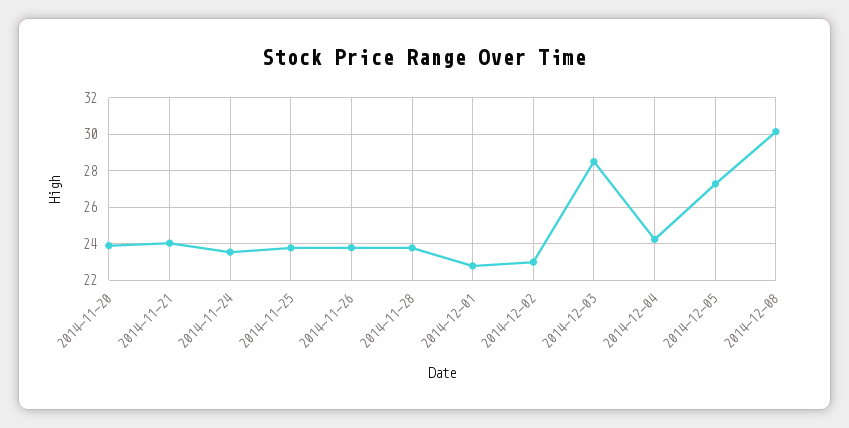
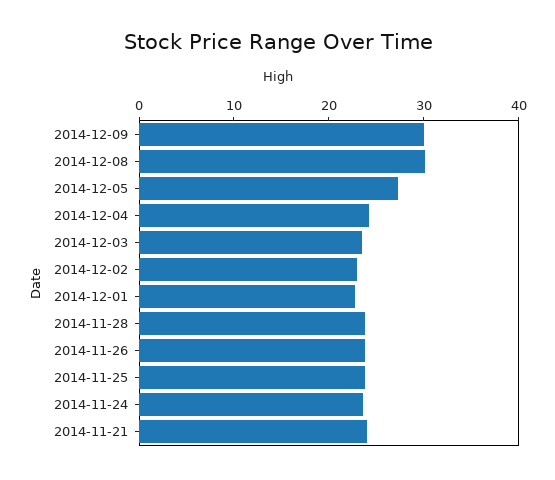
2014-11-20: 24 -> none
2014-12-03: 28.5 -> 24
2014-12-09: none -> 30

